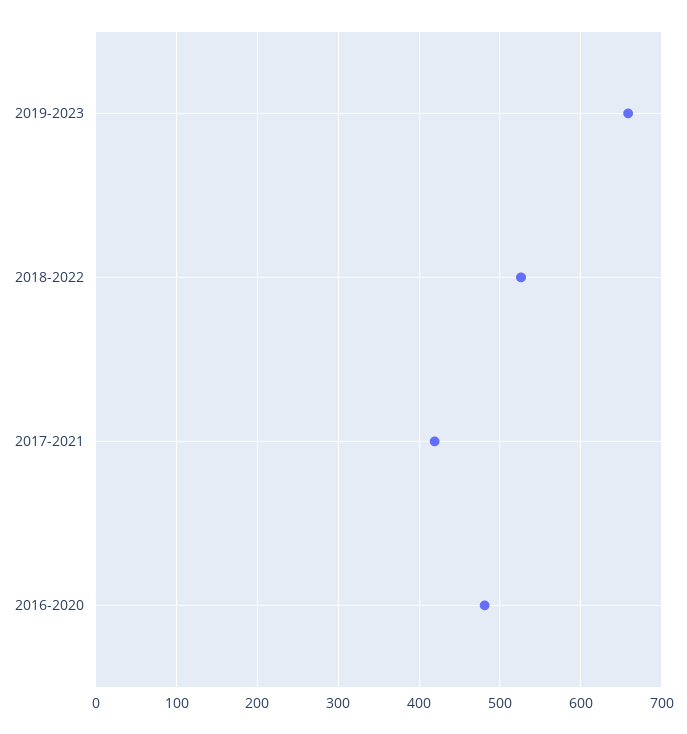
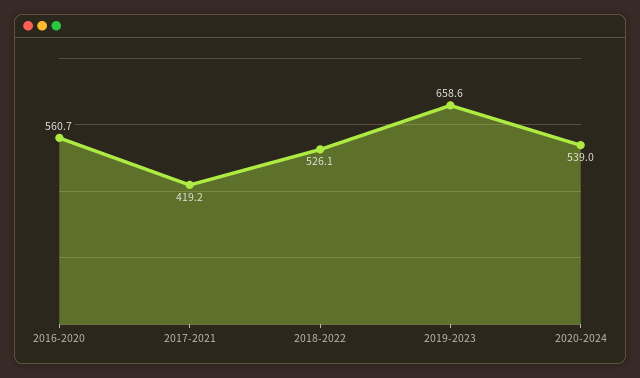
2016-2020: 480 -> 560.7
2020-2024: none -> 539

